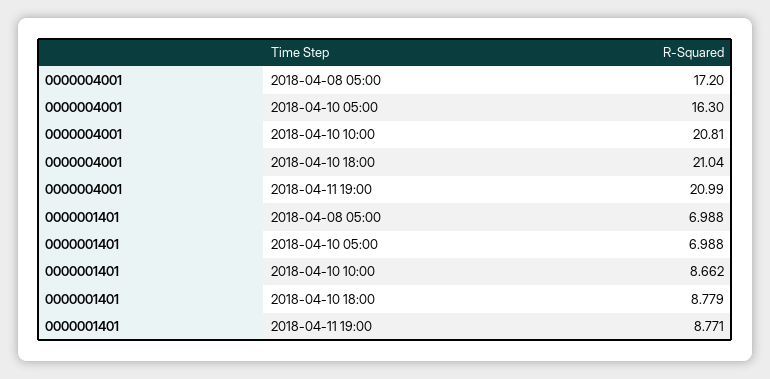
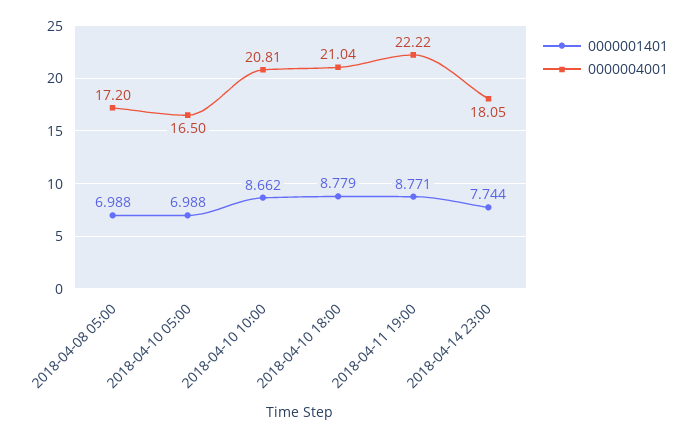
0000004001, 2018-04-10 05:00: 16.3 -> 16.5
0000004001, 2018-04-11 19:00: 20.99 -> 22.22
0000001401, 2018-04-14 23:00: none -> 7.744
0000004001, 2018-04-14 23:00: none -> 18.05

